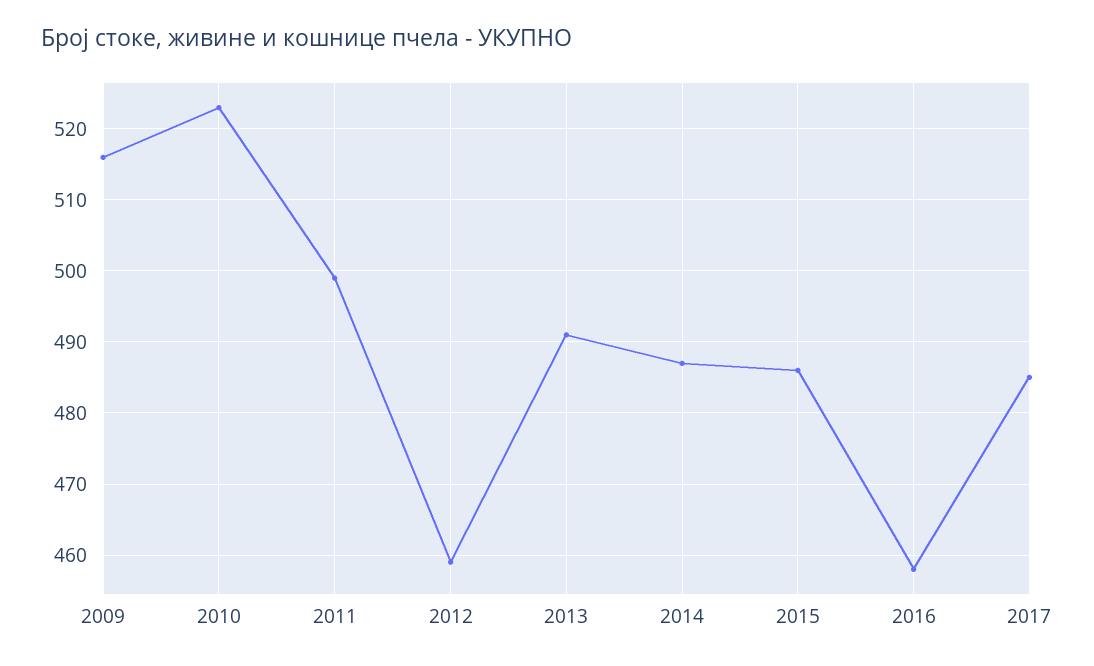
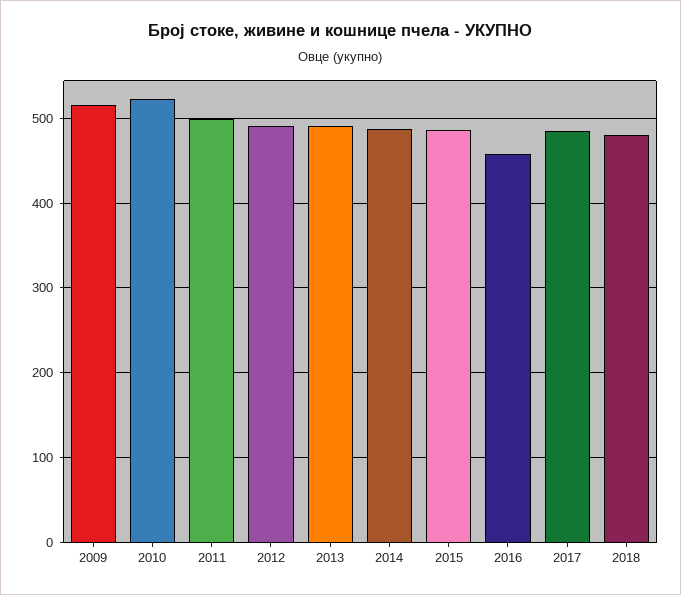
2012: 459 -> 490
2018: none -> 480

